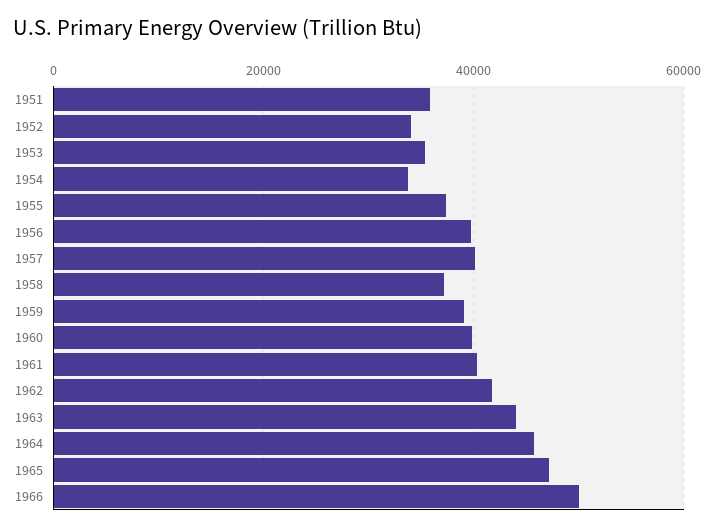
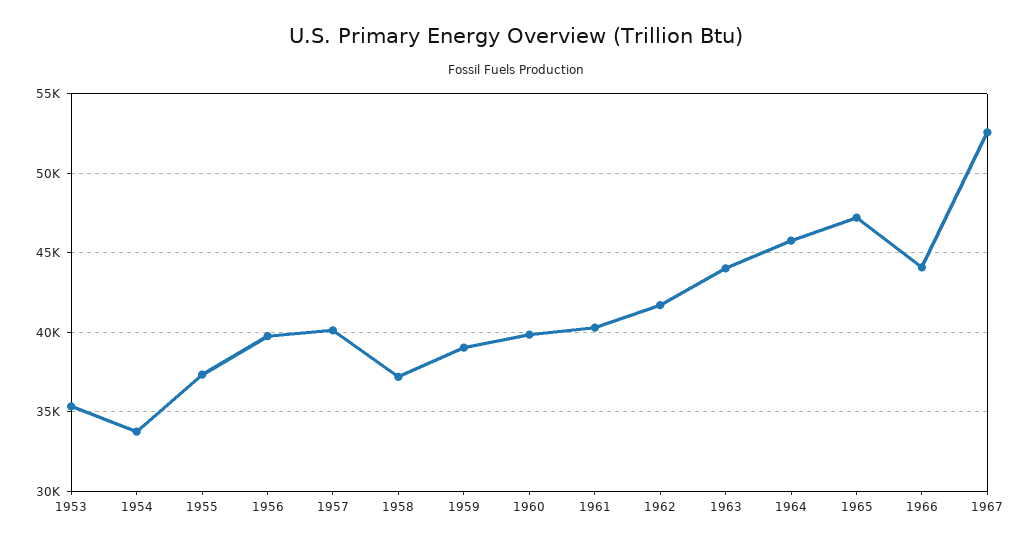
1951: 36000 -> none
1952: 34000 -> none
1966: 50000 -> 44000
1967: none -> 52500

